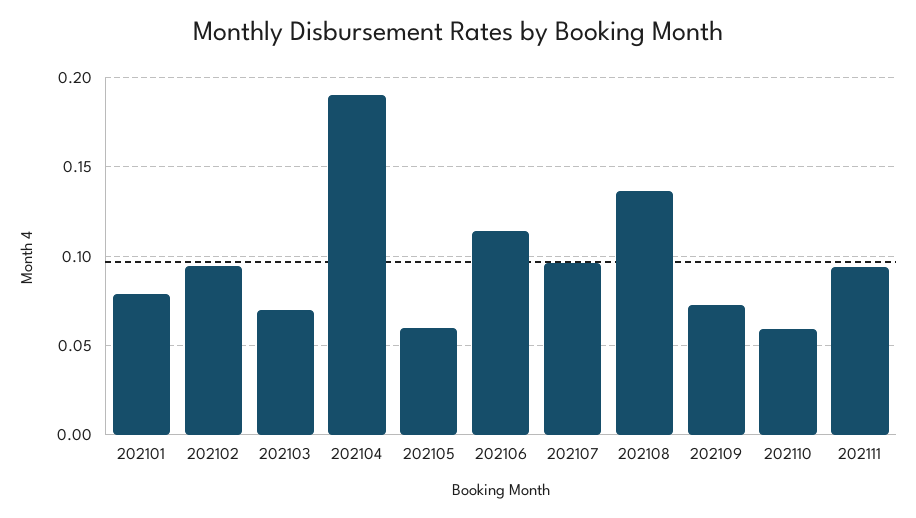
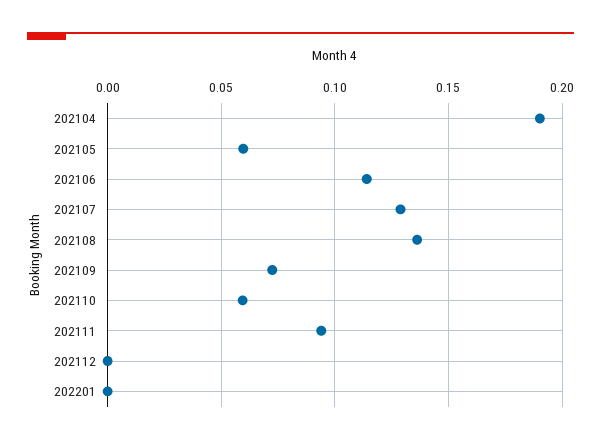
202101: 0.08 -> none
202102: 0.095 -> none
202103: 0.07 -> none
202107: 0.095 -> 0.13
202112: none -> 0
202201: none -> 0

